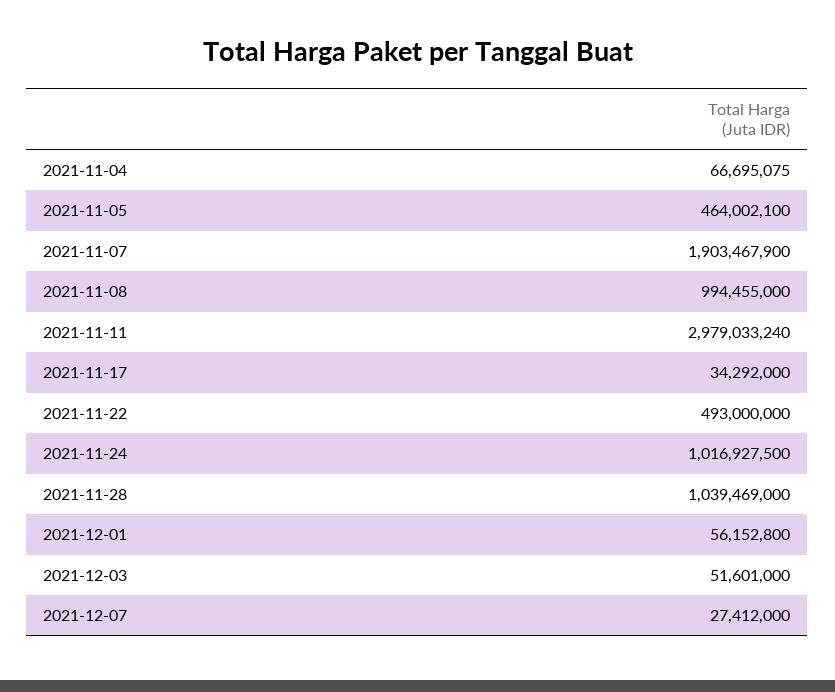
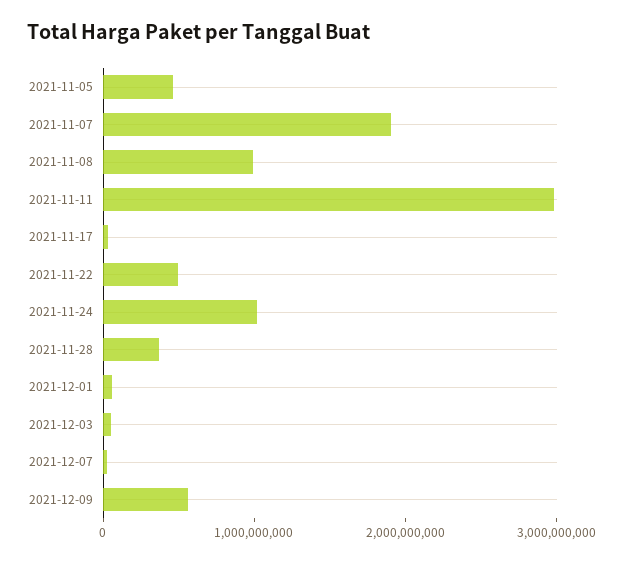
2021-11-04: 66695075 -> none
2021-11-28: 1039469000 -> 400000000
2021-12-09: none -> 600000000

